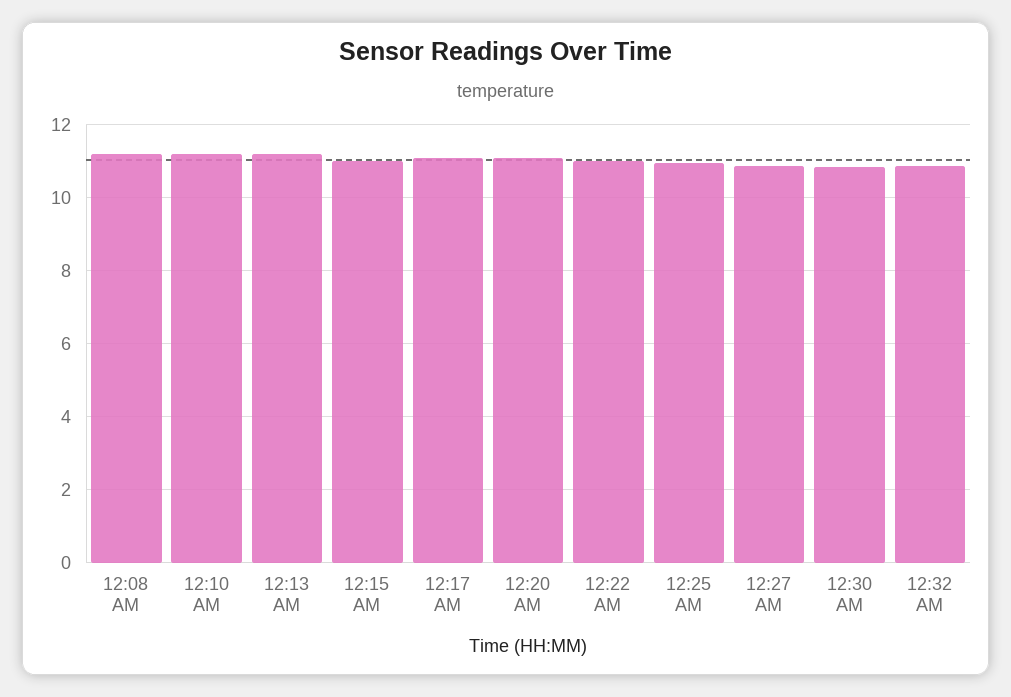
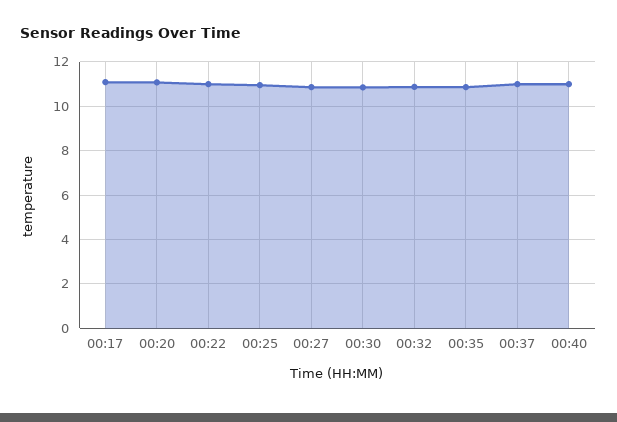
12:08 AM: 11.2 -> none
12:10 AM: 11.2 -> none
12:13 AM: 11.2 -> none
12:15 AM: 11 -> none
00:35: none -> 11
00:37: none -> 11
00:40: none -> 11

